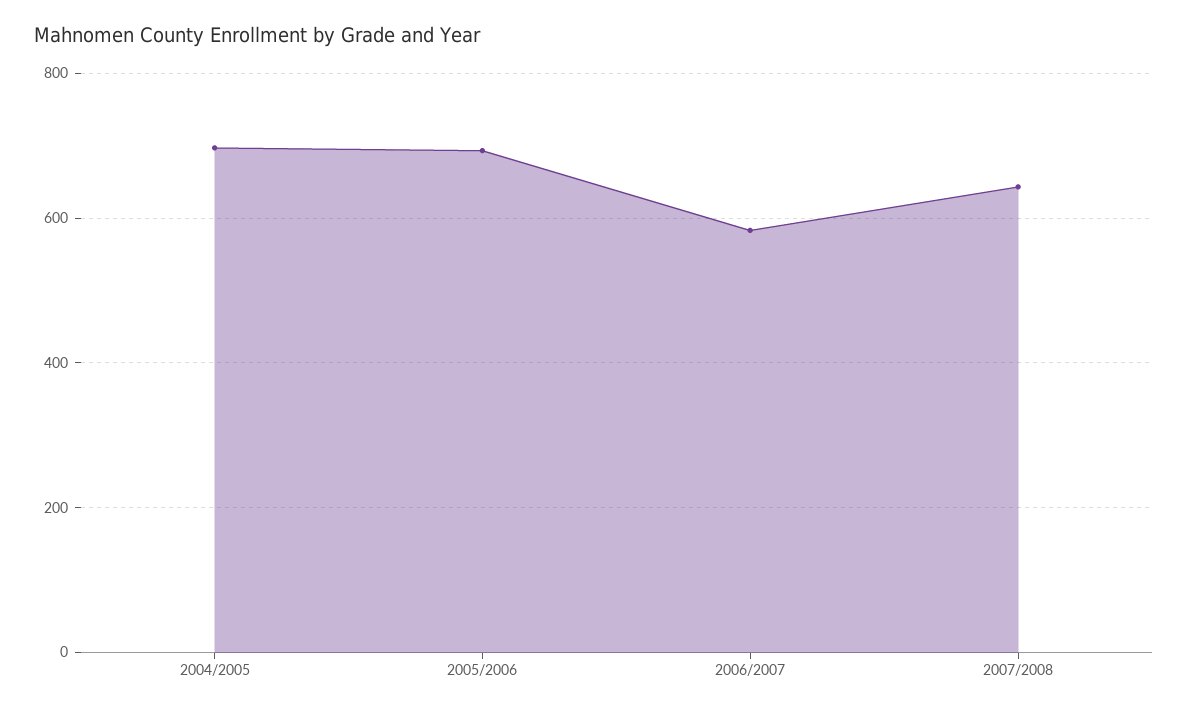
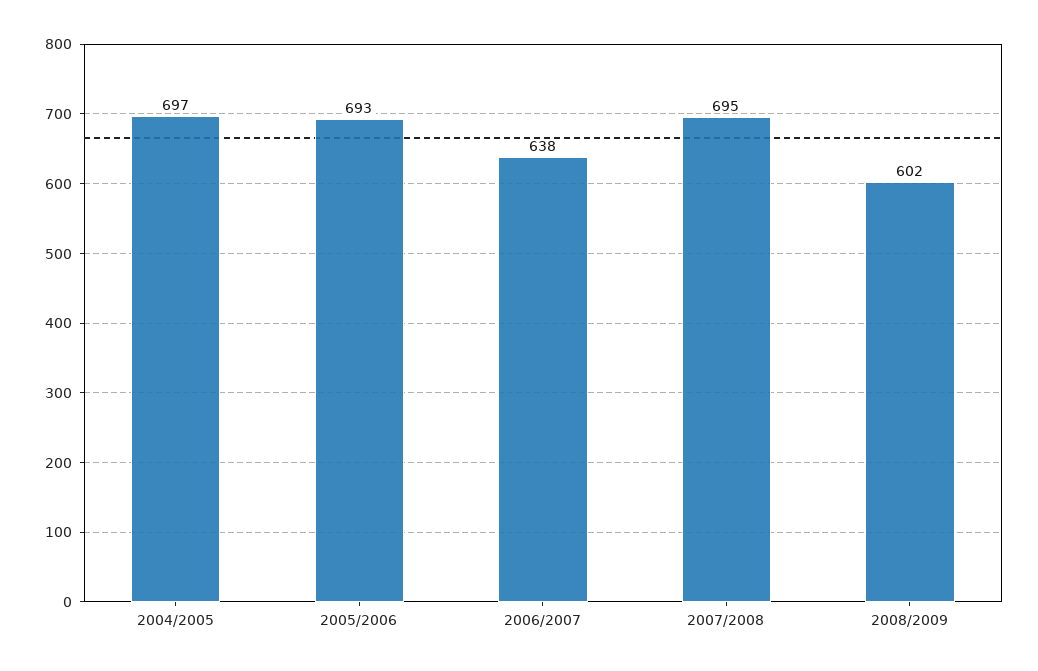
2006/2007: 580 -> 638
2007/2008: 640 -> 695
2008/2009: none -> 602

